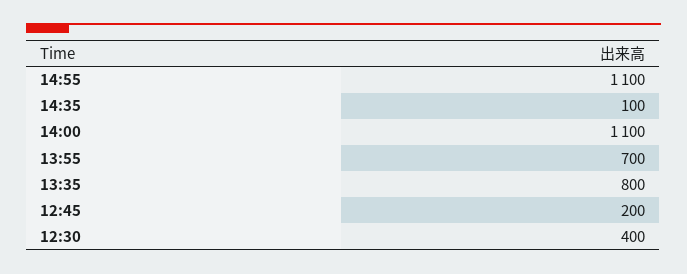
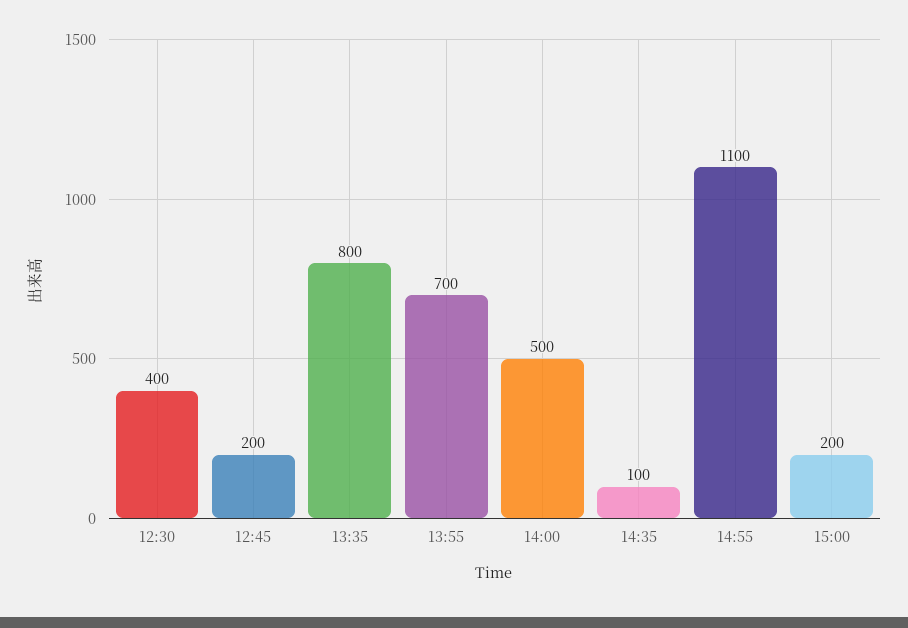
14:00: 1100 -> 500
15:00: none -> 200

